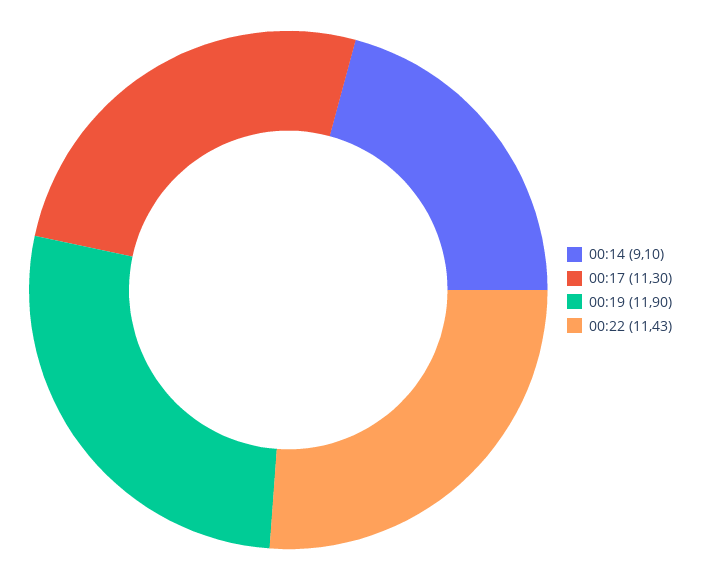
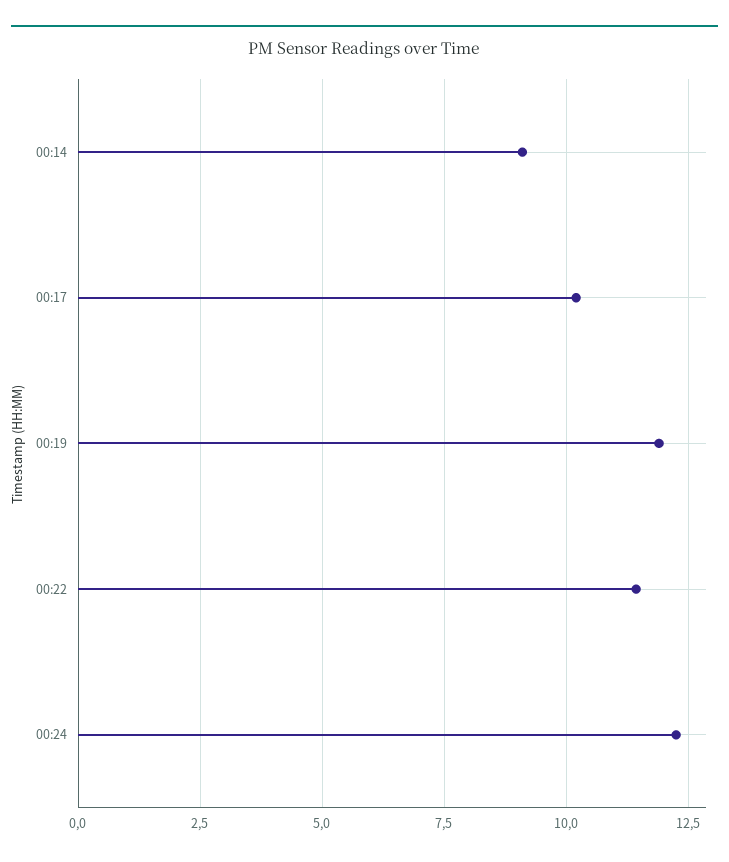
00:17: 11.3 -> 10.25
00:24: none -> 12.25

